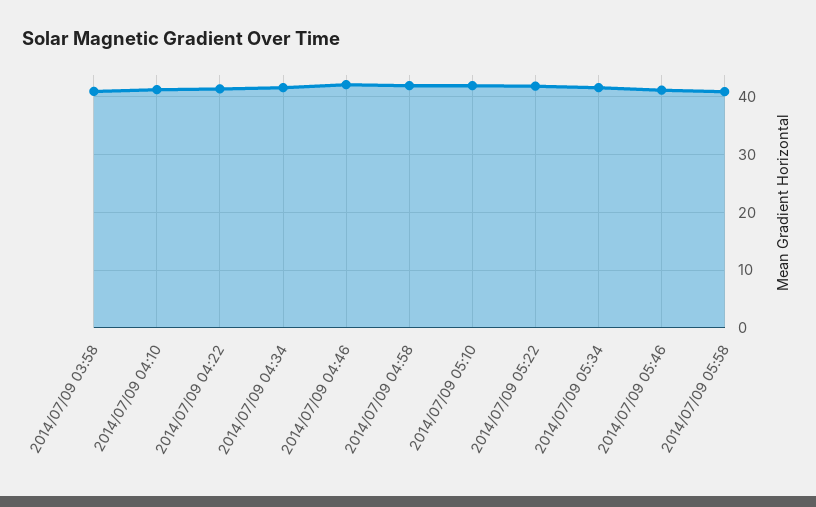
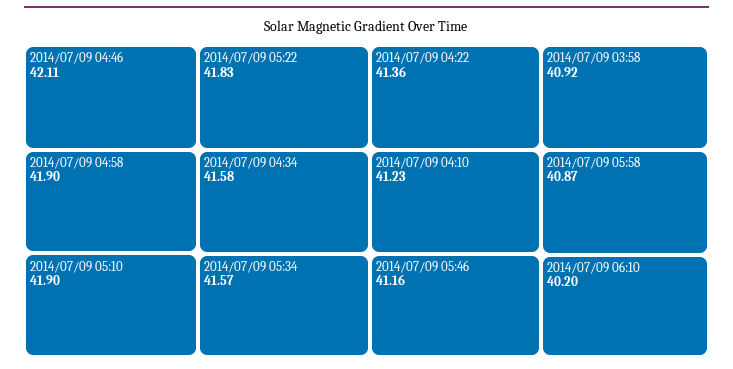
2014/07/09 06:10: none -> 40.2

